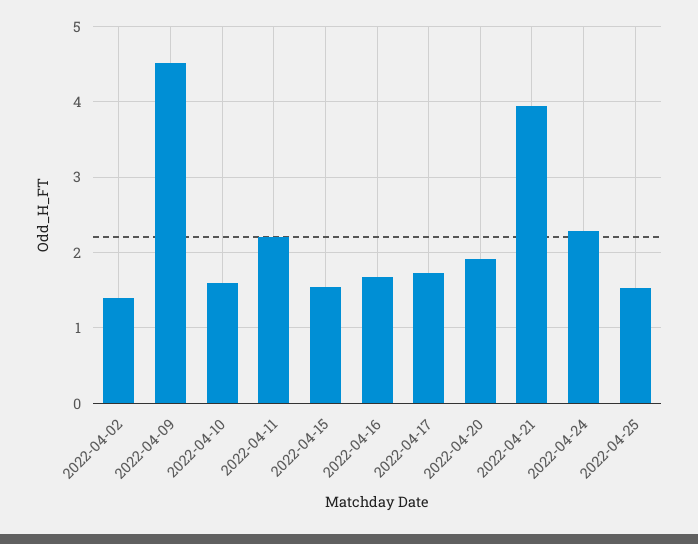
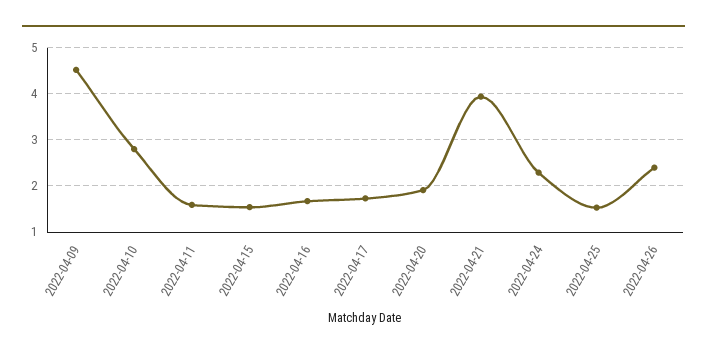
2022-04-02: 1.4 -> none
2022-04-10: 1.6 -> 2.8
2022-04-11: 2.2 -> 1.6
2022-04-26: none -> 2.4

